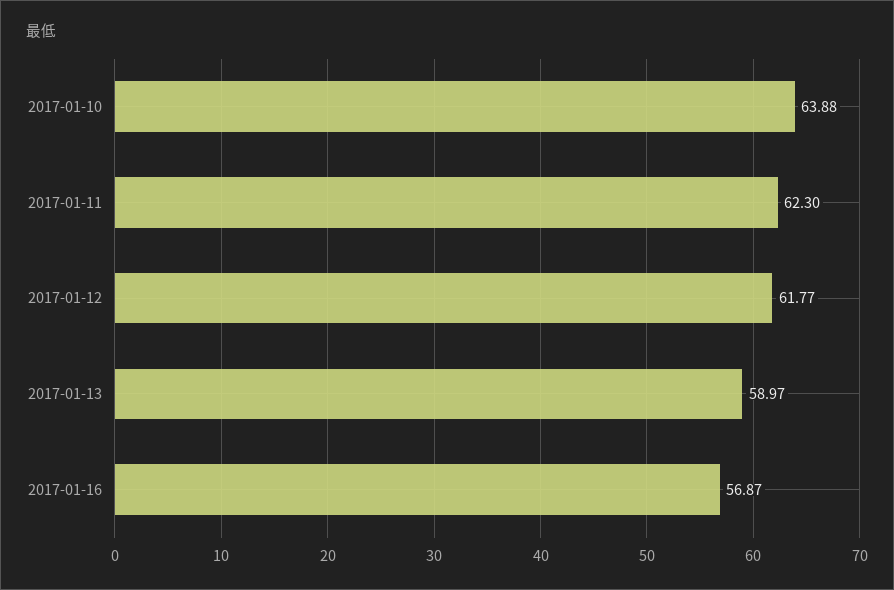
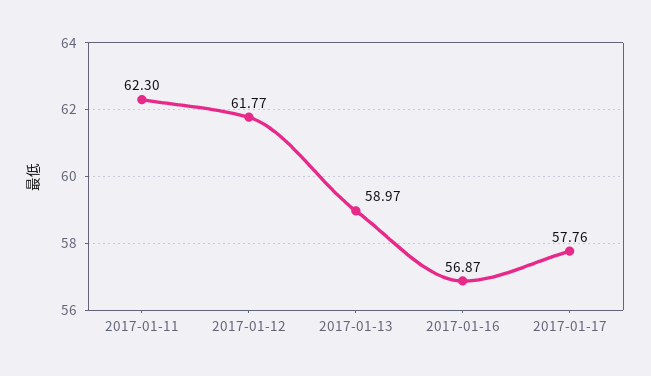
2017-01-10: 63.88 -> none
2017-01-17: none -> 57.76

